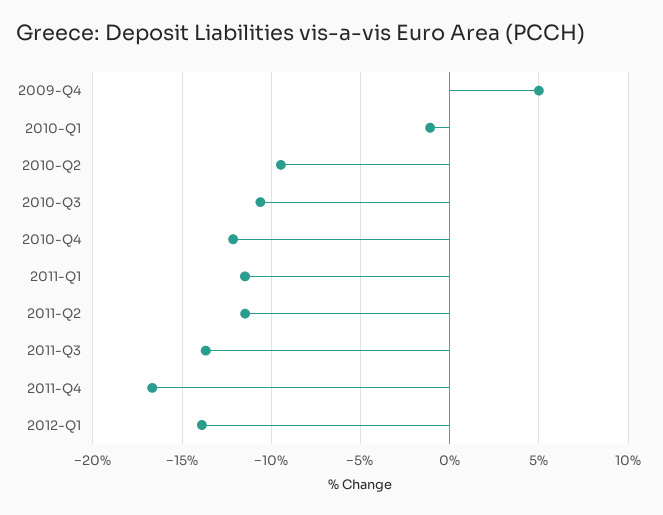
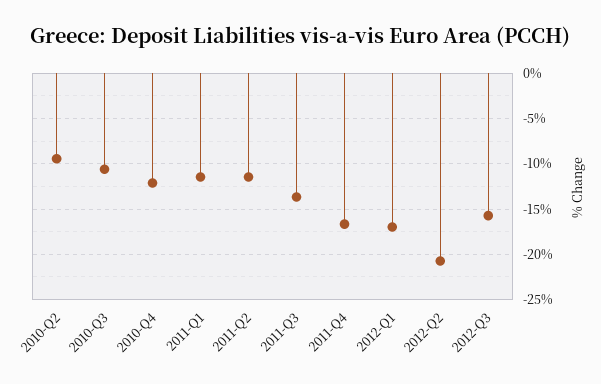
2009-Q4: 5 -> none
2010-Q1: -1 -> none
2012-Q1: -14 -> -17
2012-Q2: none -> -21
2012-Q3: none -> -16

